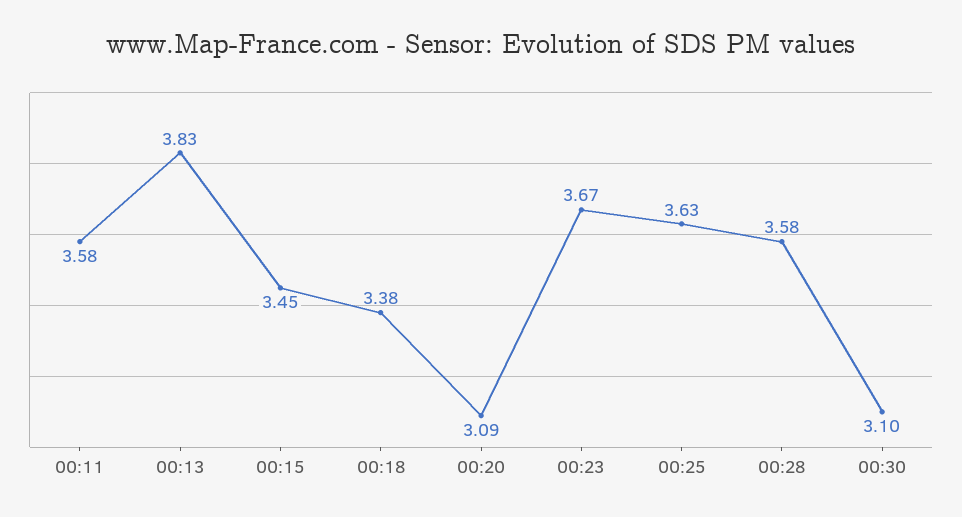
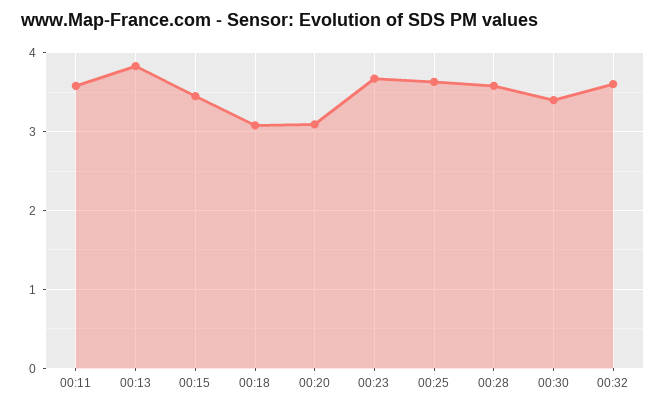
00:18: 3.38 -> 3.1
00:30: 3.1 -> 3.4
00:32: none -> 3.6

